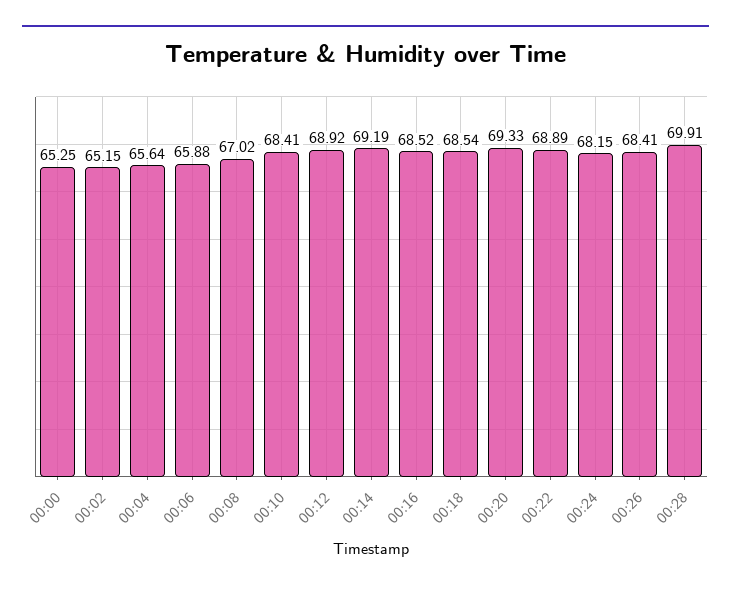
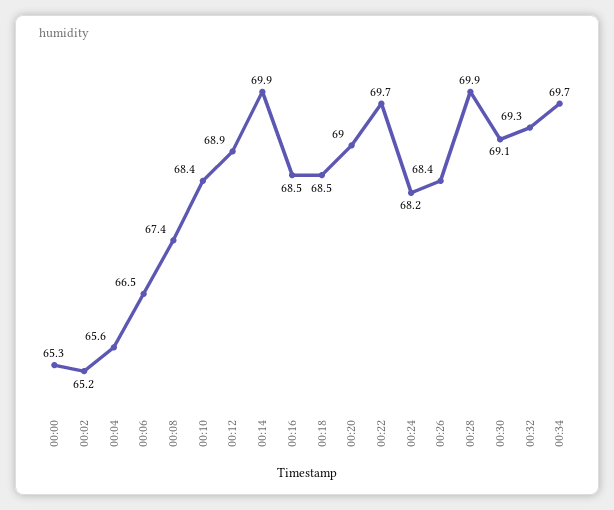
00:06: 65.88 -> 66.5
00:08: 67.02 -> 67.4
00:14: 69.19 -> 69.9
00:20: 69.33 -> 69
00:22: 68.89 -> 69.7
00:30: none -> 69.1
00:32: none -> 69.3
00:34: none -> 69.7

